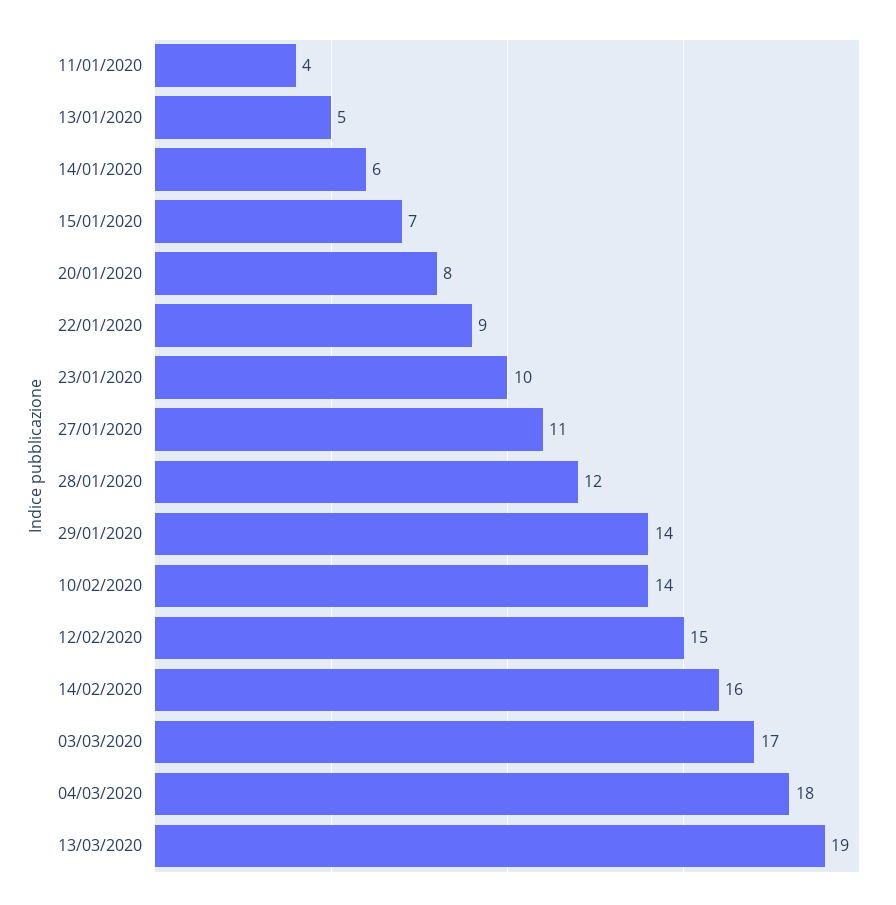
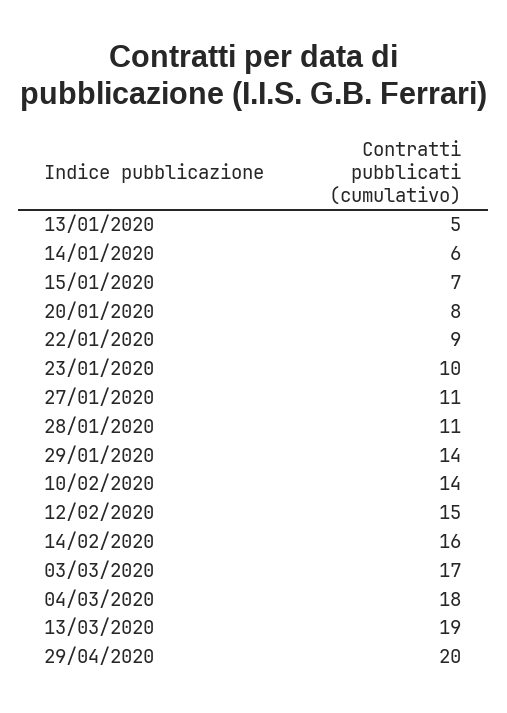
11/01/2020: 4 -> none
28/01/2020: 12 -> 11
29/04/2020: none -> 20

